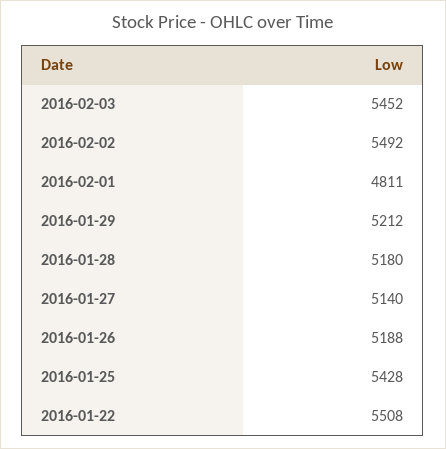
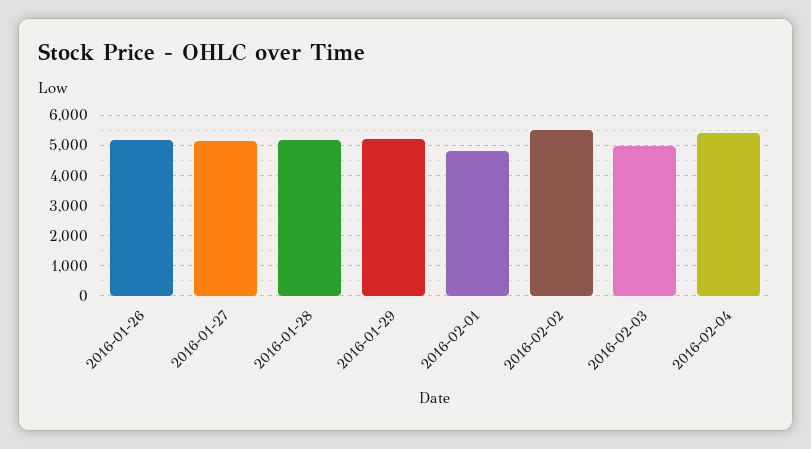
2016-02-03: 5452 -> 5000
2016-01-25: 5428 -> none
2016-01-22: 5508 -> none
2016-02-04: none -> 5400

